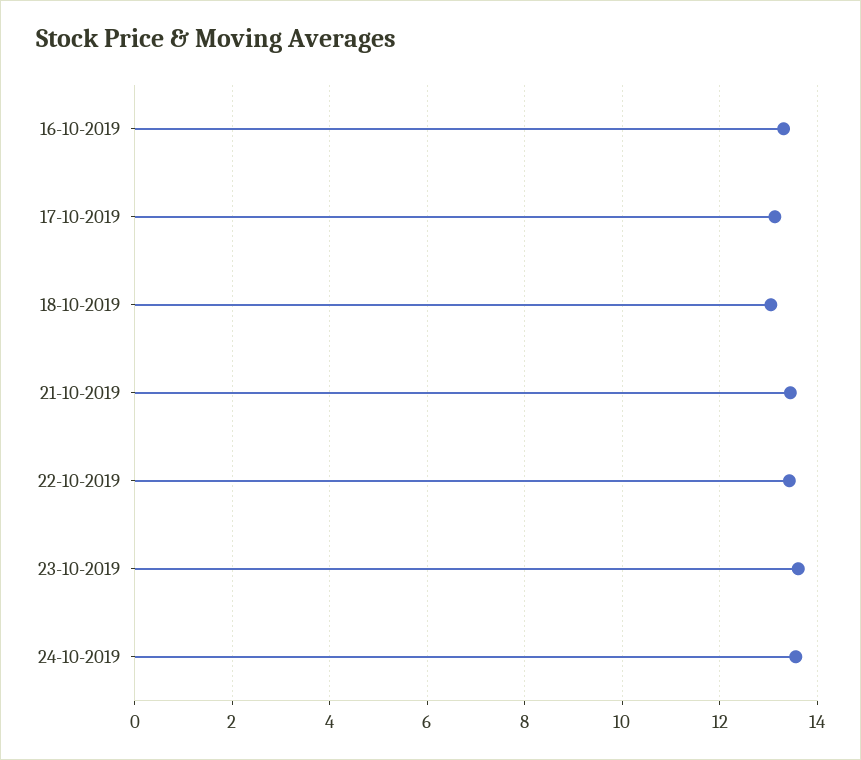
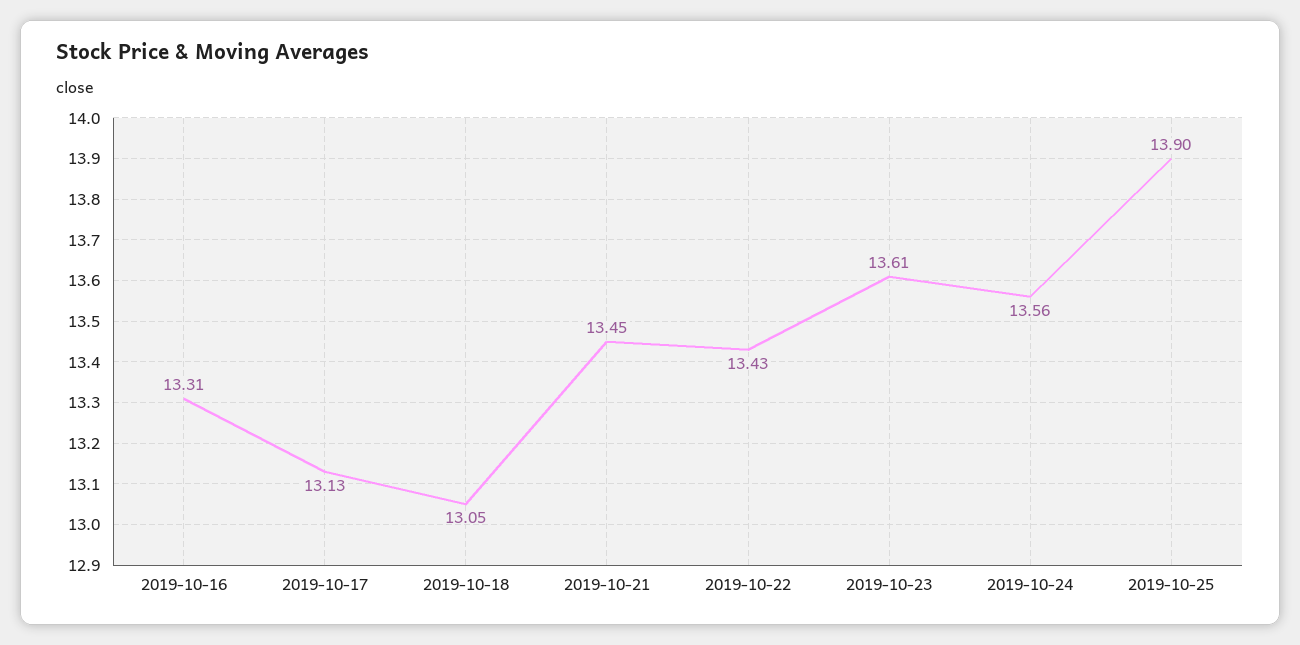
2019-10-25: none -> 13.9

